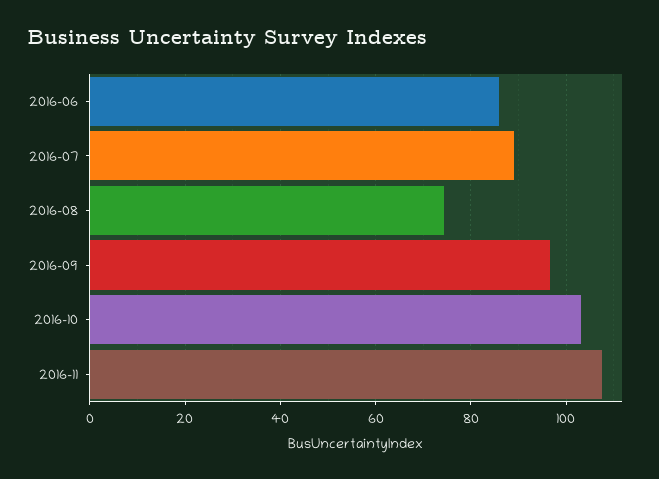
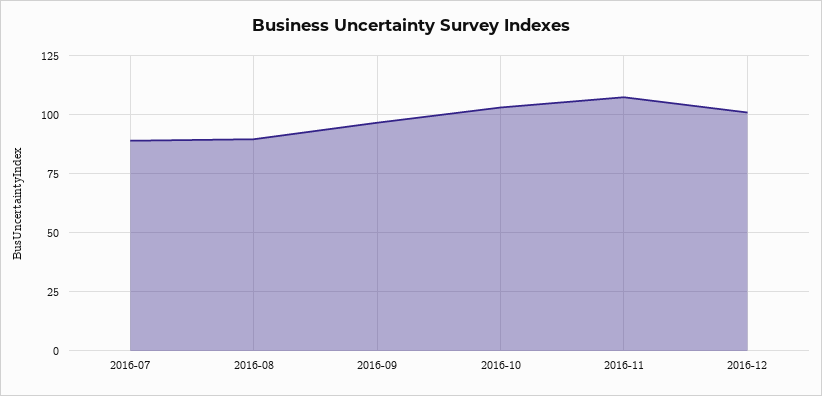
2016-06: 86 -> none
2016-08: 74 -> 90
2016-12: none -> 100

